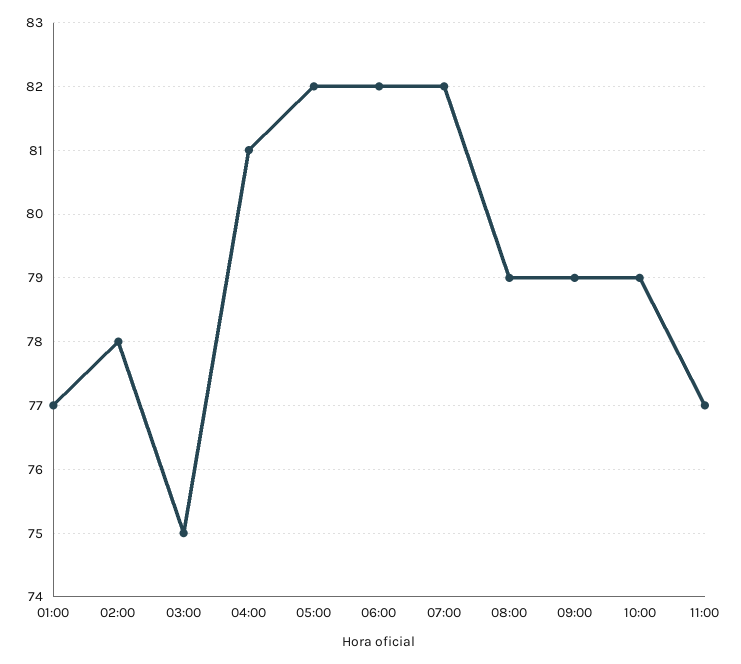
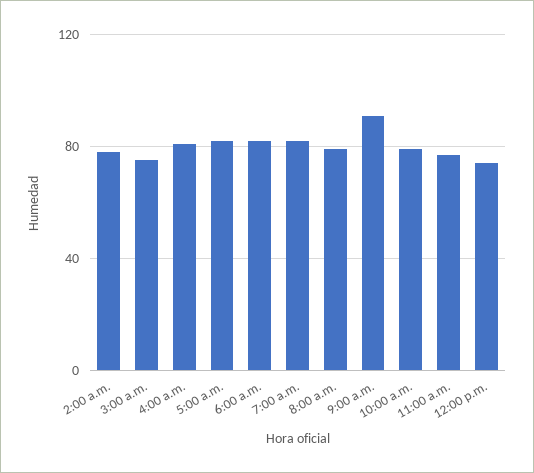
01:00: 77 -> none
09:00: 79 -> 90
12:00 p.m.: none -> 75

